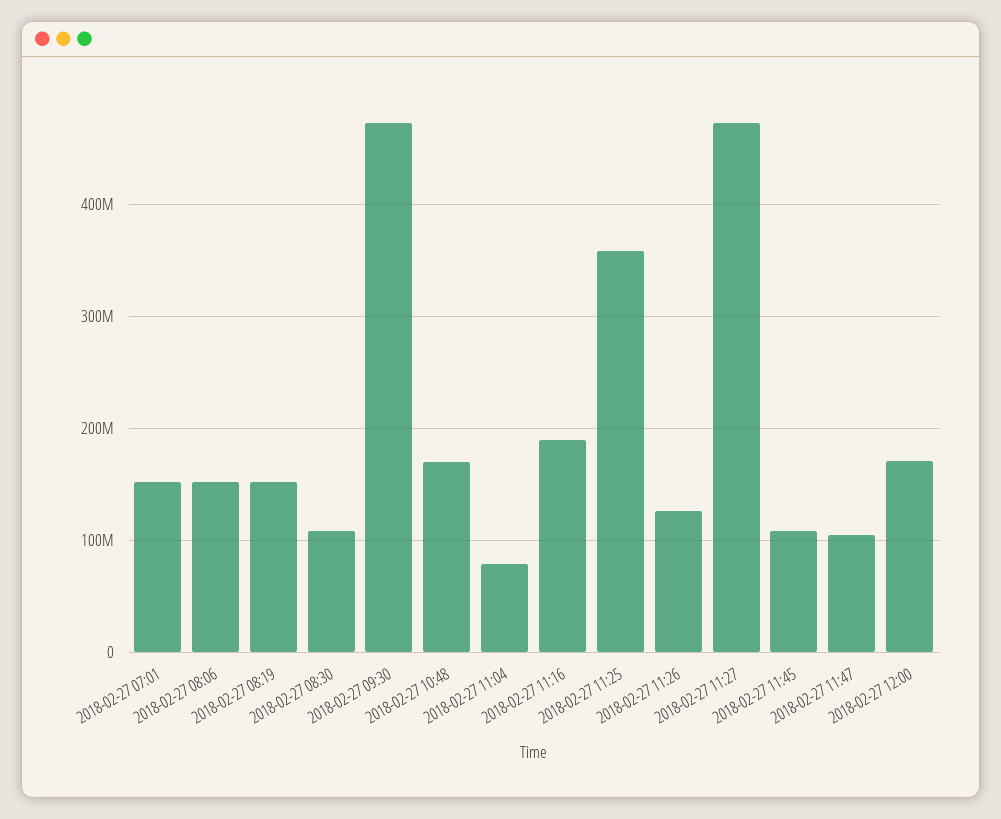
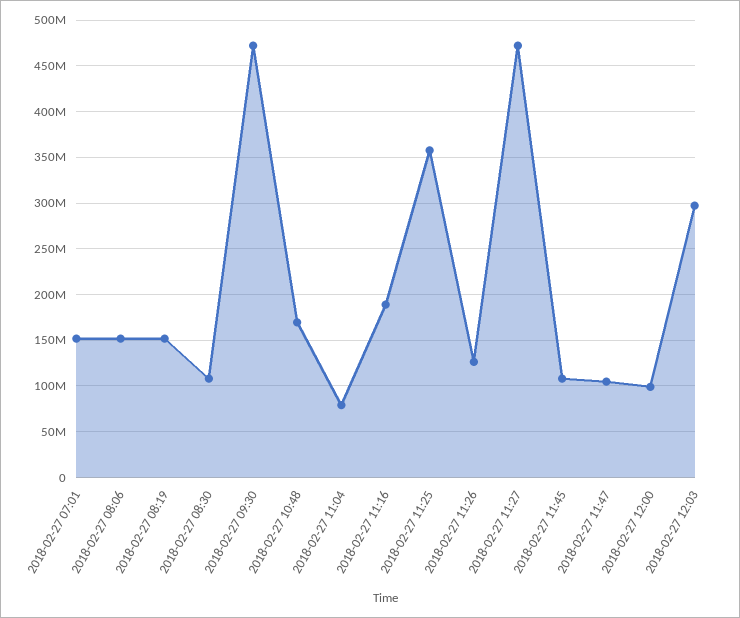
2018-02-27 12:00: 170000000 -> 100000000
2018-02-27 12:03: none -> 300000000

